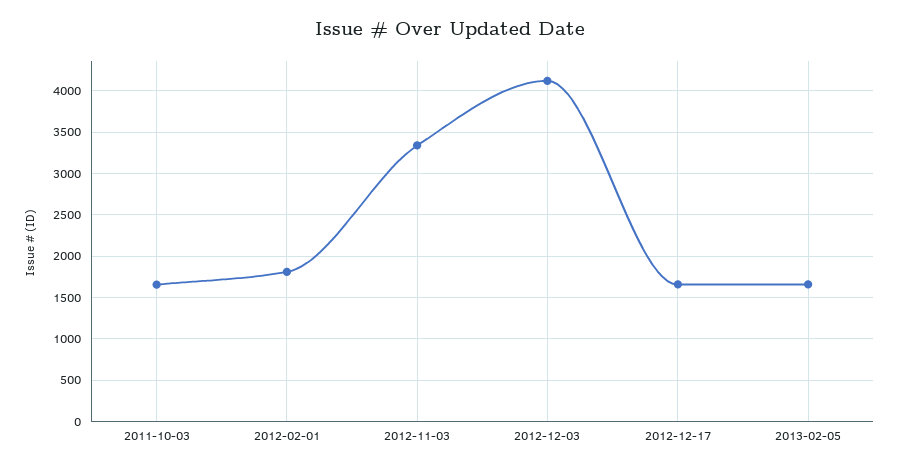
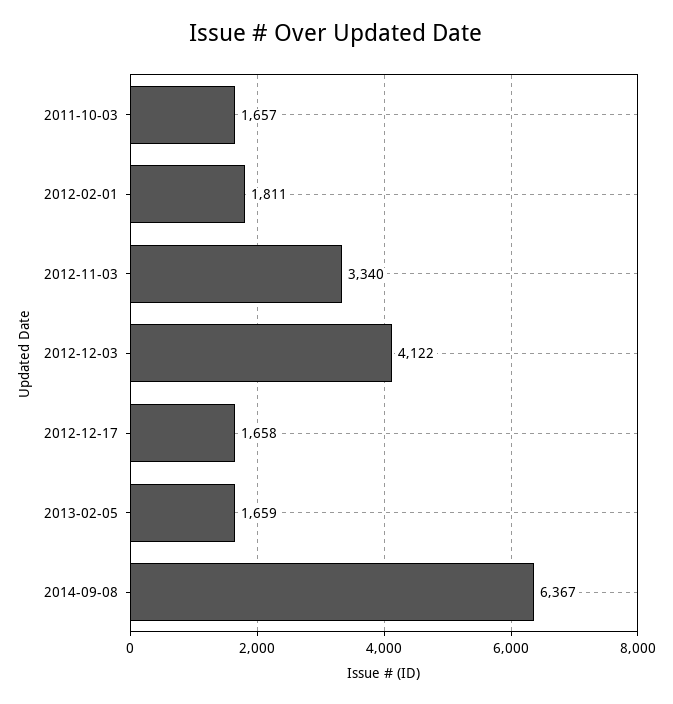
2014-09-08: none -> 6367

